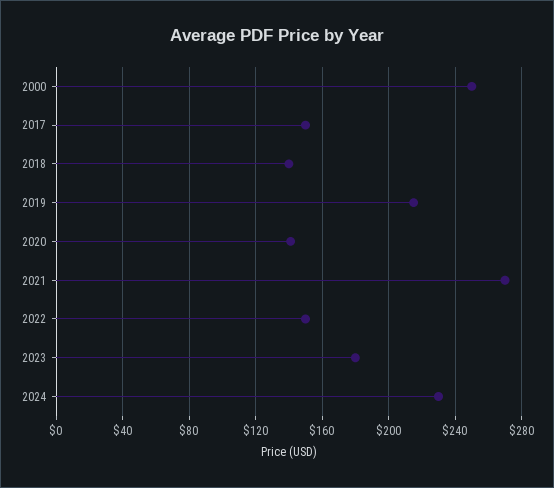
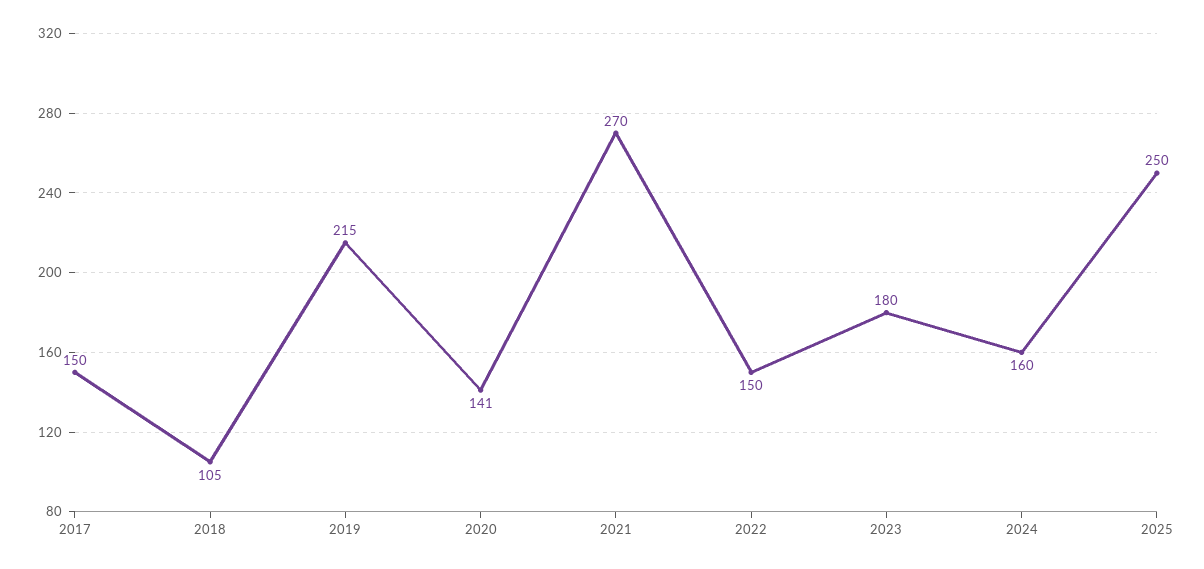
2000: 250 -> none
2018: 140 -> 105
2024: 230 -> 160
2025: none -> 250

